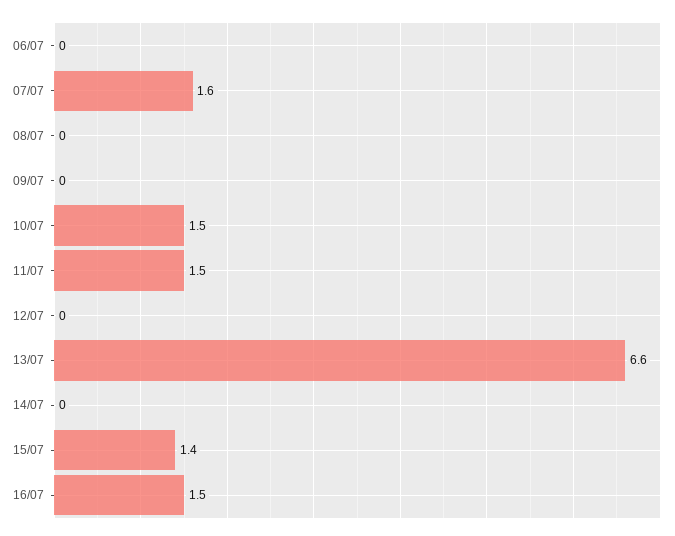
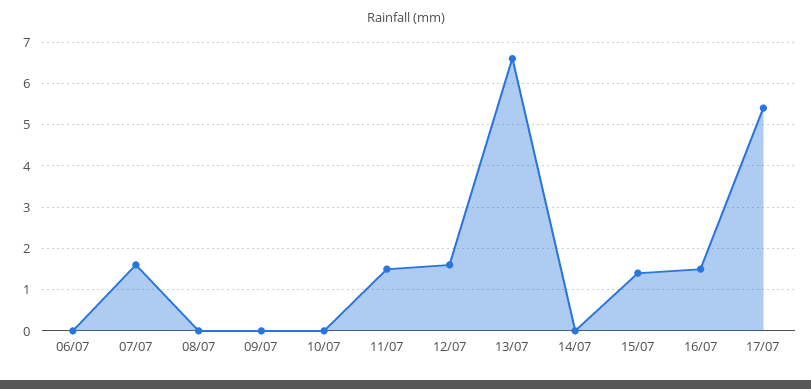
10/07: 1.5 -> 0
12/07: 0 -> 1.5
17/07: none -> 5.5

